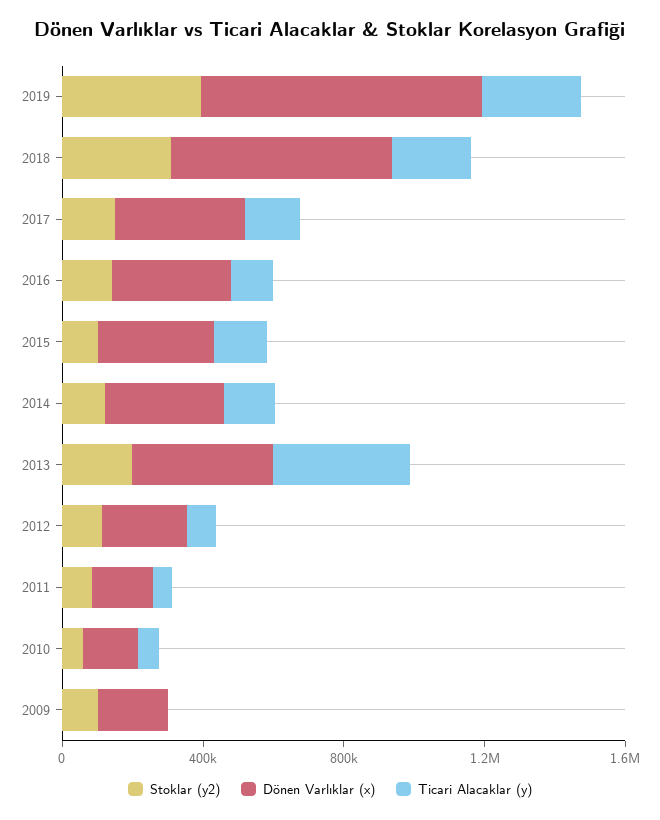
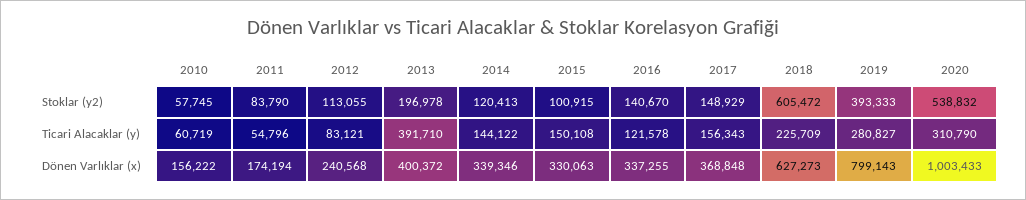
Stoklar (y2), 2018: 300000 -> 605472
Stoklar (y2), 2009: 100000 -> none
Dönen Varlıklar (x), 2009: 200000 -> none
Ticari Alacaklar (y), 2009: 0 -> none
Stoklar (y2), 2020: none -> 538832
Ticari Alacaklar (y), 2020: none -> 310790
Dönen Varlıklar (x), 2020: none -> 1003433

